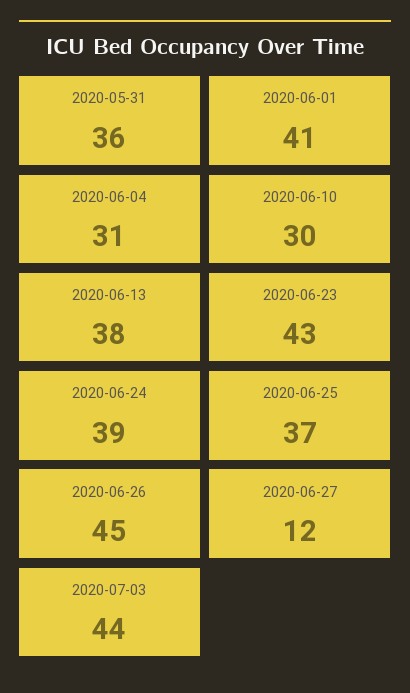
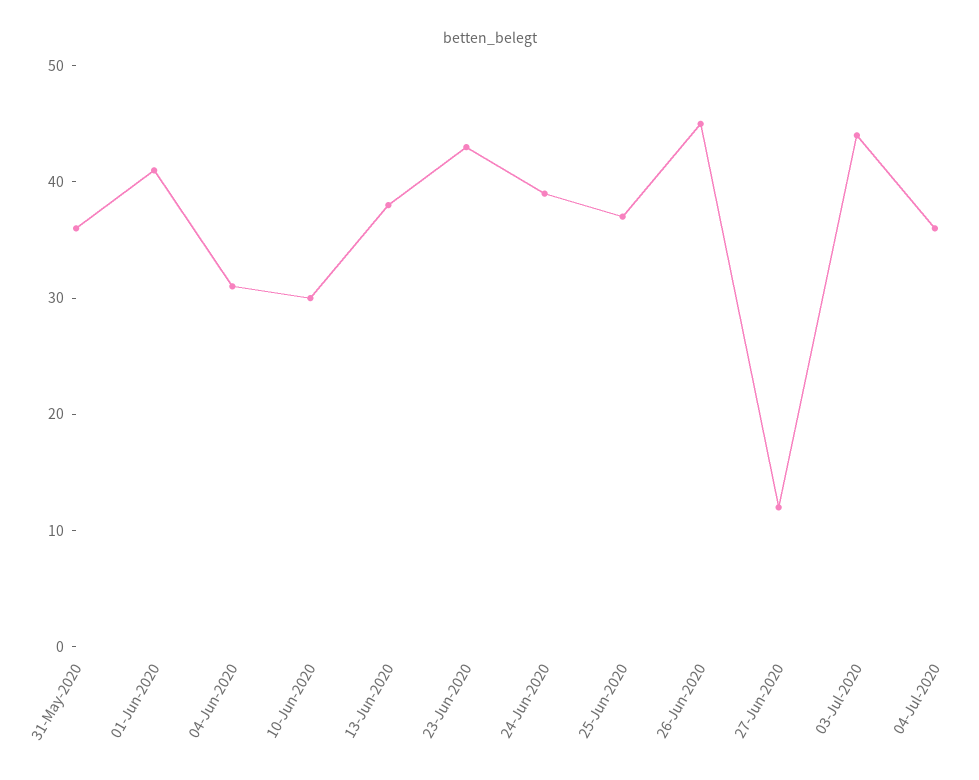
04-Jul-2020: none -> 36

